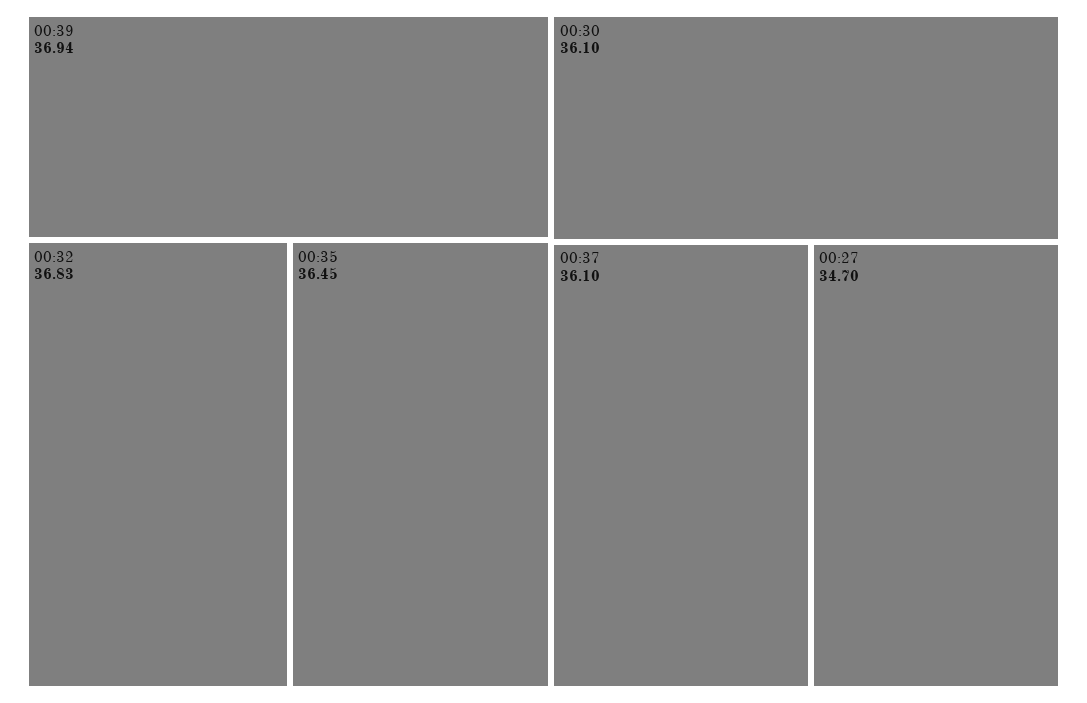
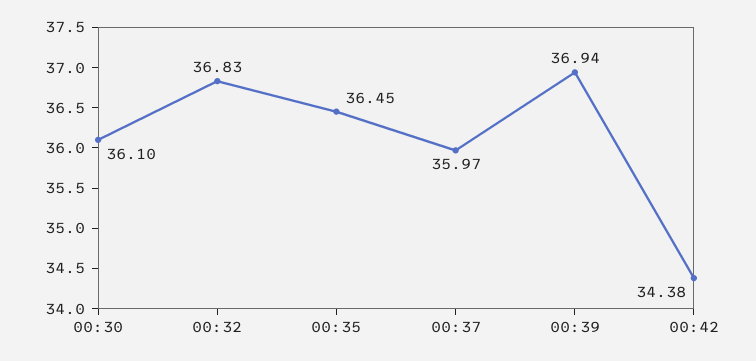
00:37: 36.1 -> 35.97
00:27: 34.7 -> none
00:42: none -> 34.38

